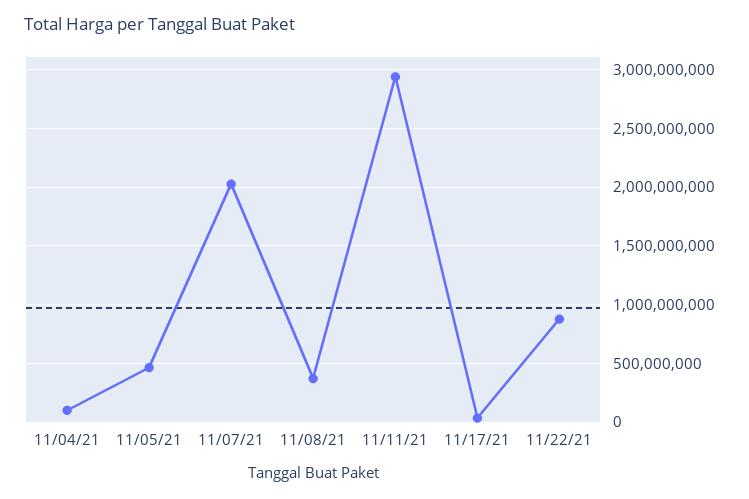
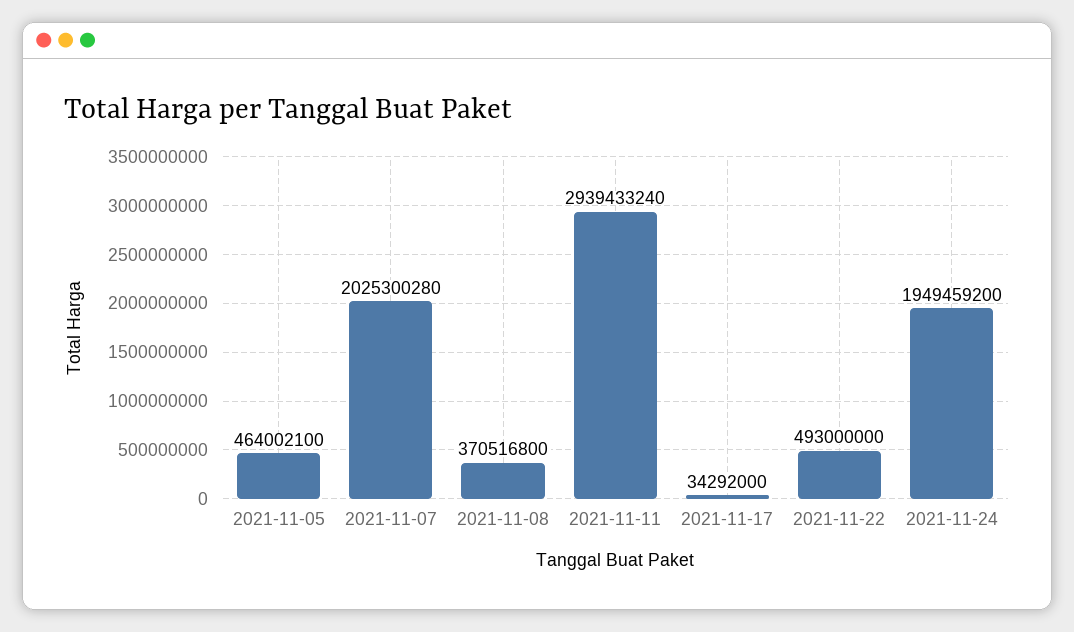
11/04/21: 100000000 -> none
11/22/21: 900000000 -> 493000000
2021-11-24: none -> 1949459200

